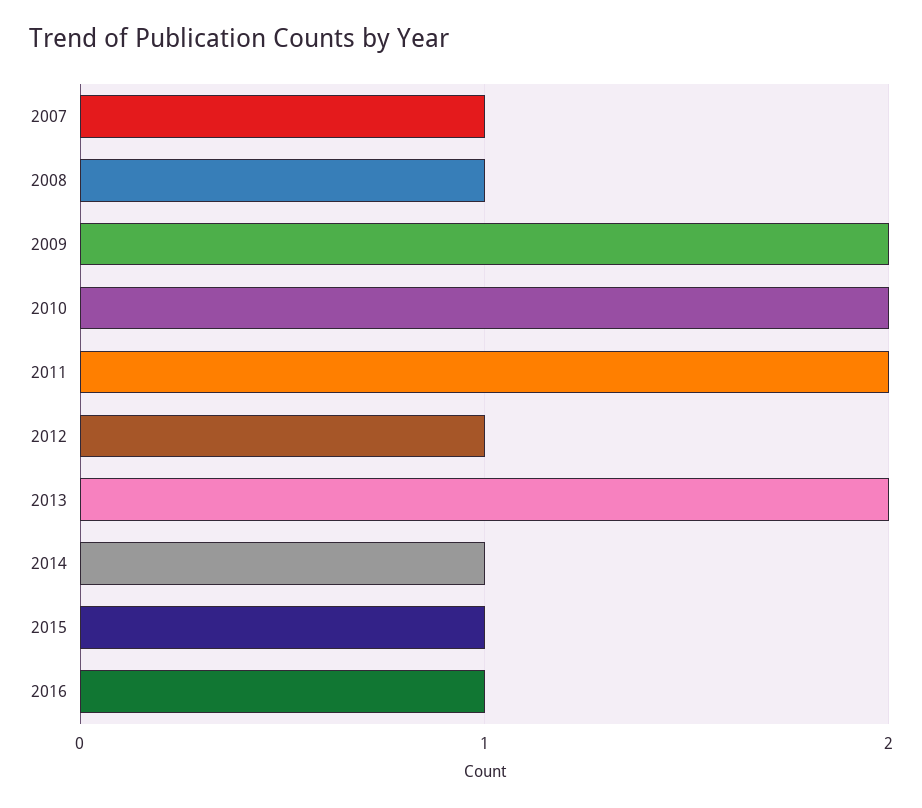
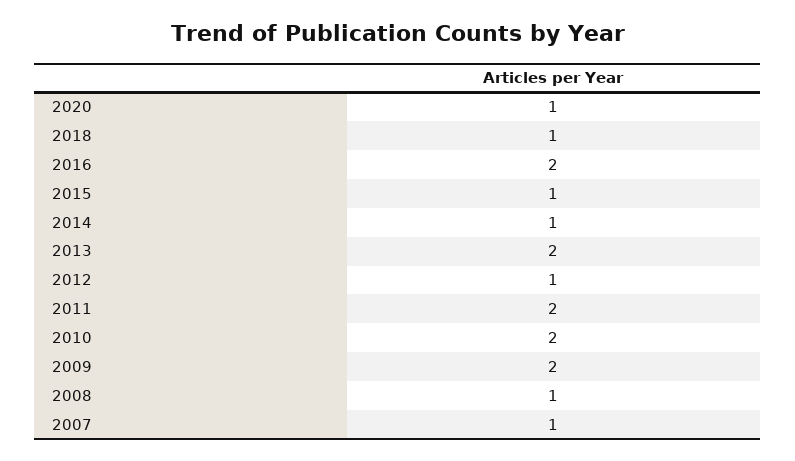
2016: 1 -> 2
2020: none -> 1
2018: none -> 1

